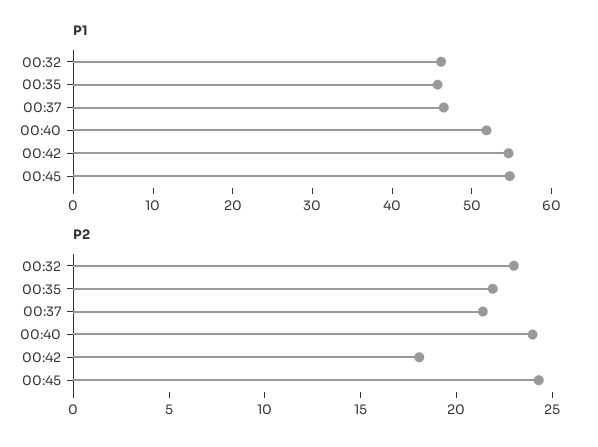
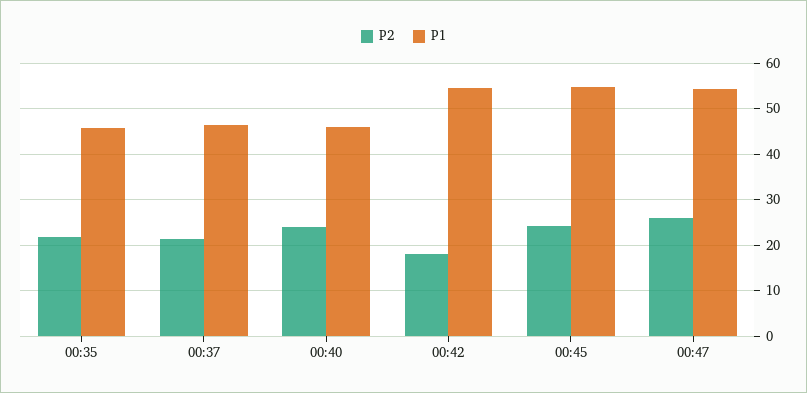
P1, 00:32: 46 -> none
P1, 00:40: 52 -> 46
P2, 00:32: 23 -> none
P2, 00:47: none -> 26
P1, 00:47: none -> 54

